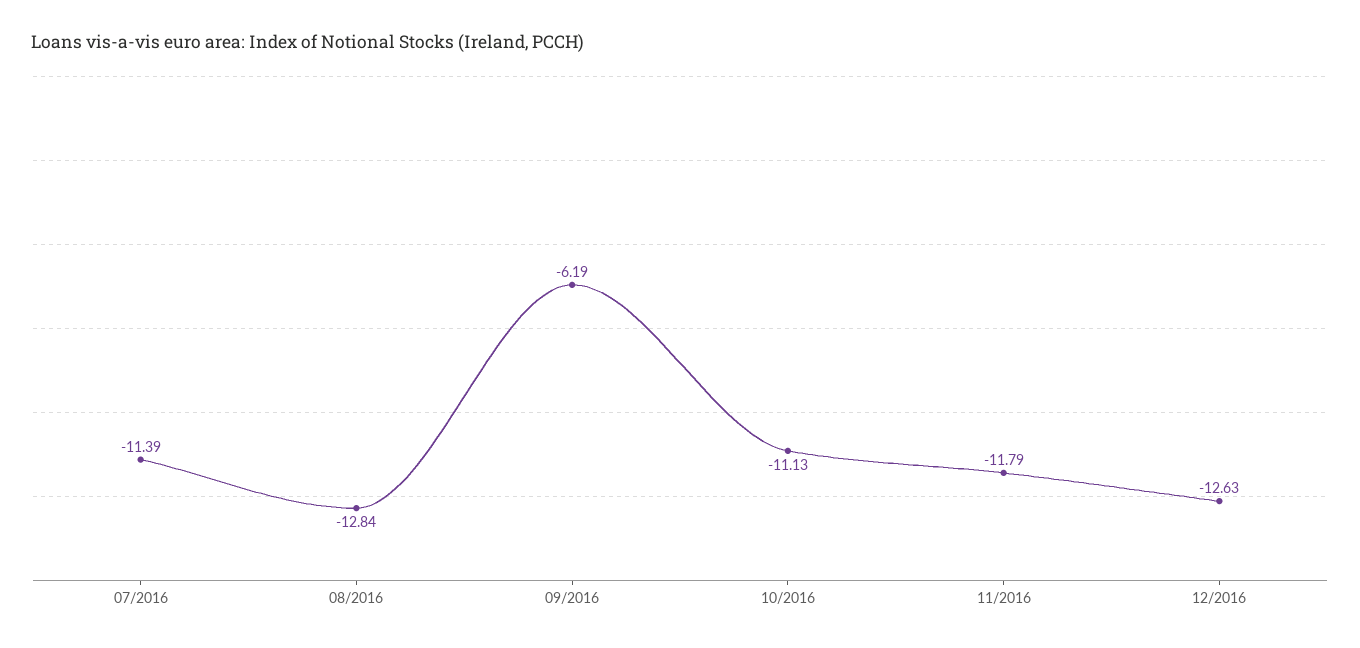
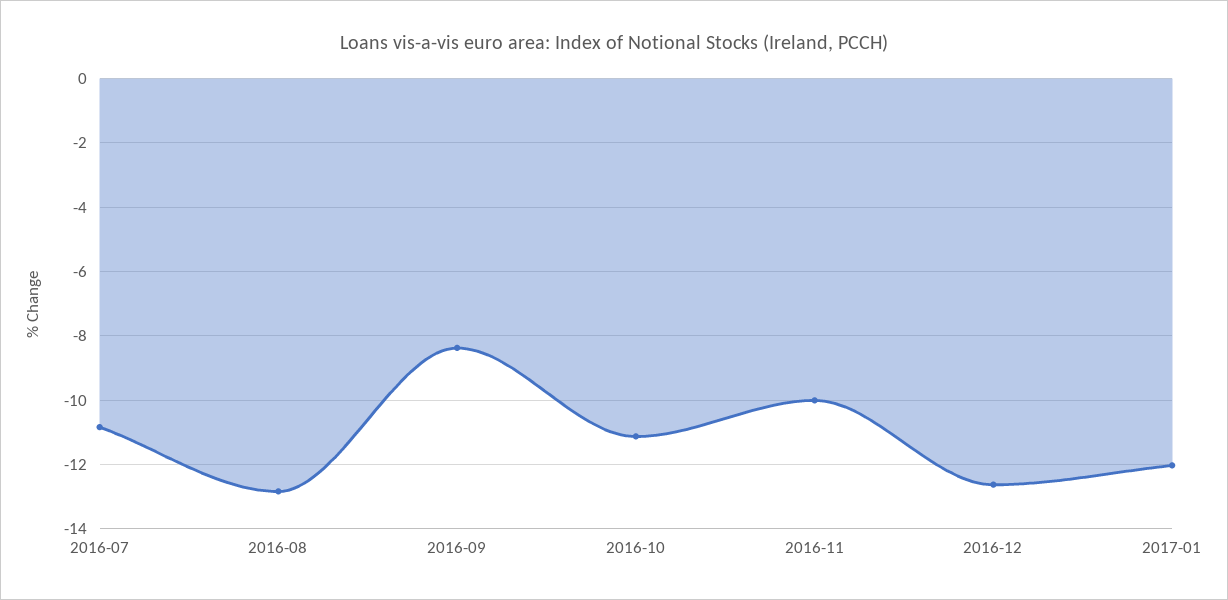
07/2016: -11.39 -> -10.8
09/2016: -6.19 -> -8.4
11/2016: -11.79 -> -10
2017-01: none -> -12

